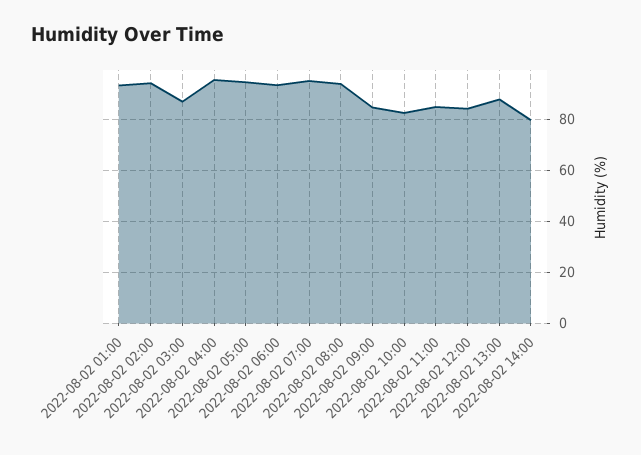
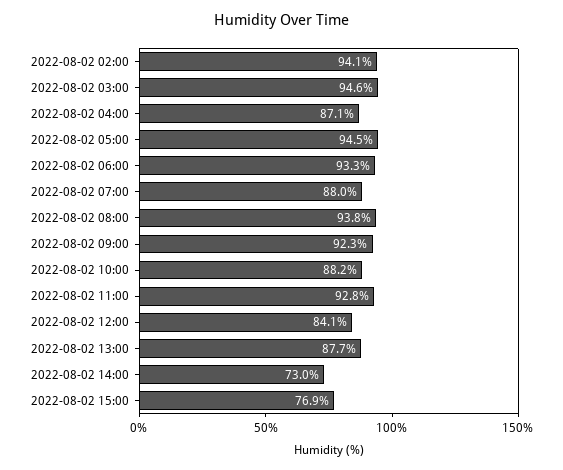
2022-08-02 01:00: 92.5 -> none
2022-08-02 03:00: 87.5 -> 94.6
2022-08-02 04:00: 95 -> 87.1
2022-08-02 07:00: 95 -> 88
2022-08-02 09:00: 85 -> 92.3
2022-08-02 10:00: 82.5 -> 88.2
2022-08-02 11:00: 85 -> 92.8
2022-08-02 14:00: 80 -> 73
2022-08-02 15:00: none -> 76.9

